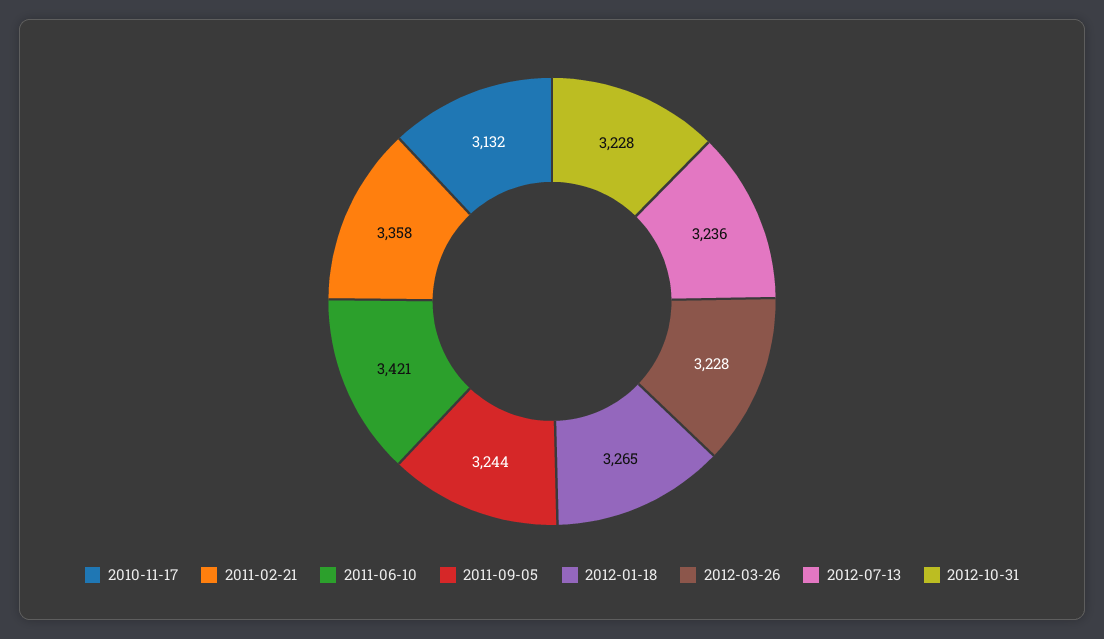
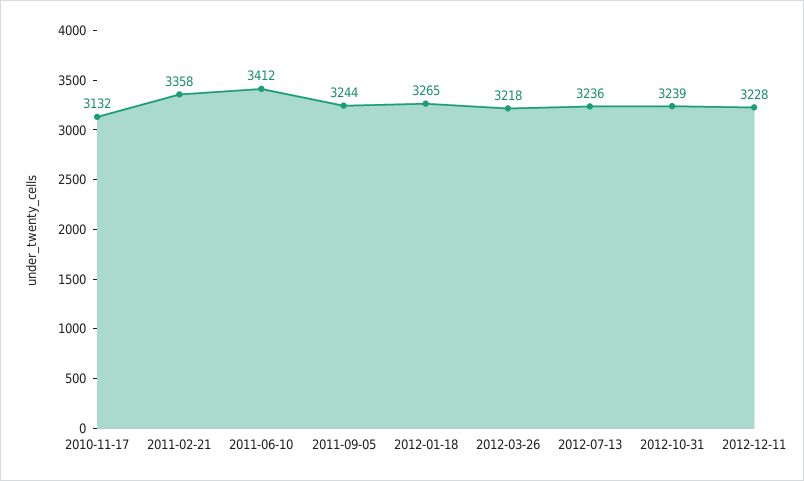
2011-06-10: 3421 -> 3412
2012-03-26: 3228 -> 3218
2012-10-31: 3228 -> 3239
2012-12-11: none -> 3228

